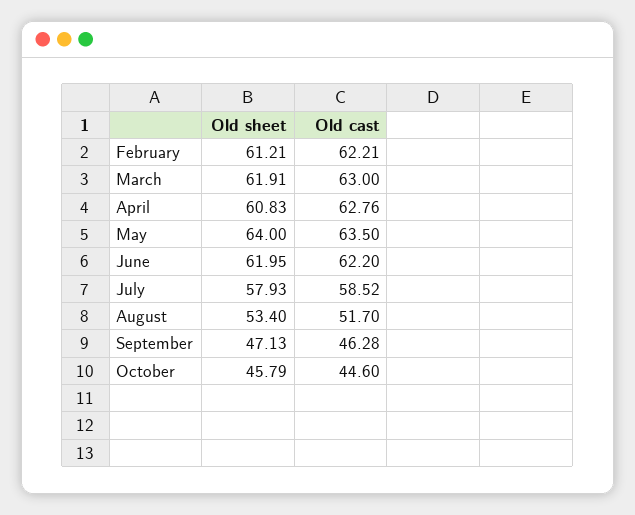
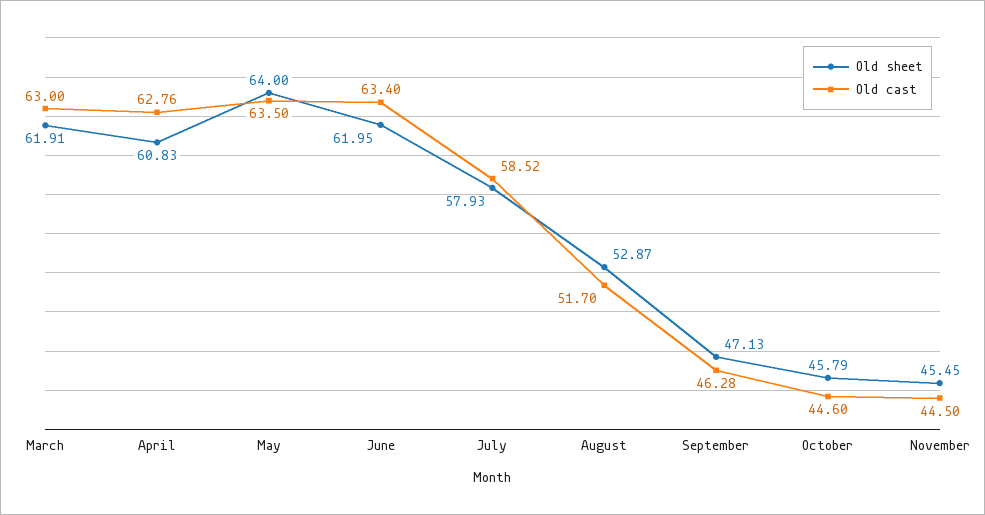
Old sheet, February: 61.21 -> none
Old cast, February: 62.21 -> none
Old cast, June: 62.2 -> 63.4
Old sheet, August: 53.4 -> 52.87
Old sheet, November: none -> 45.45
Old cast, November: none -> 44.5

